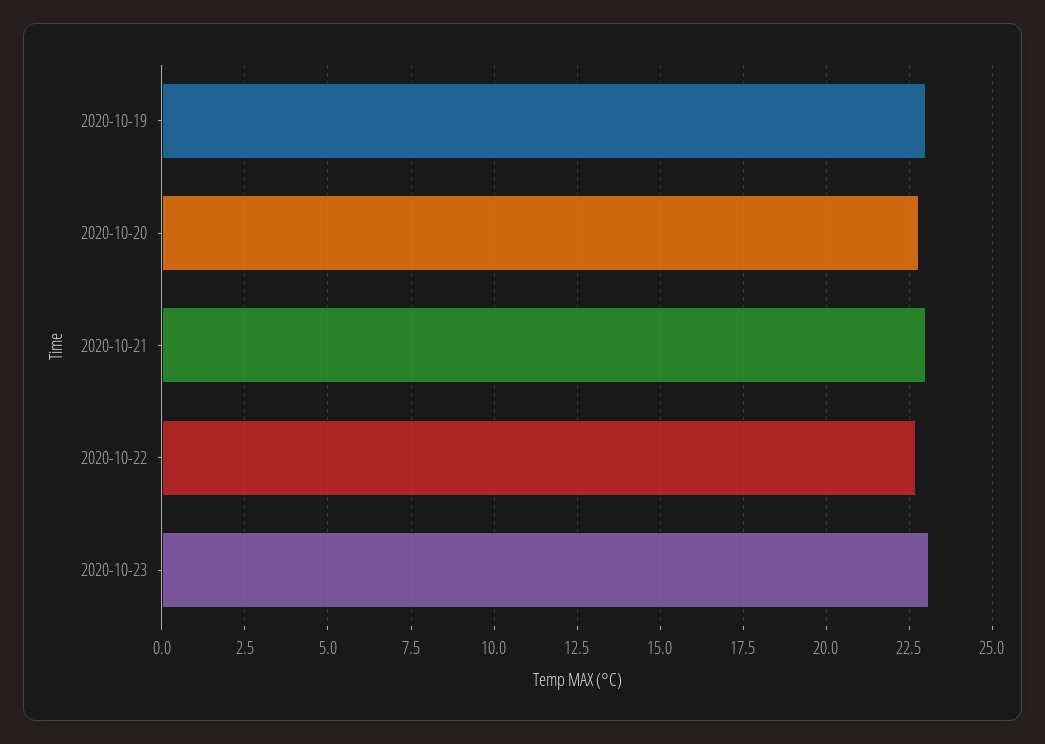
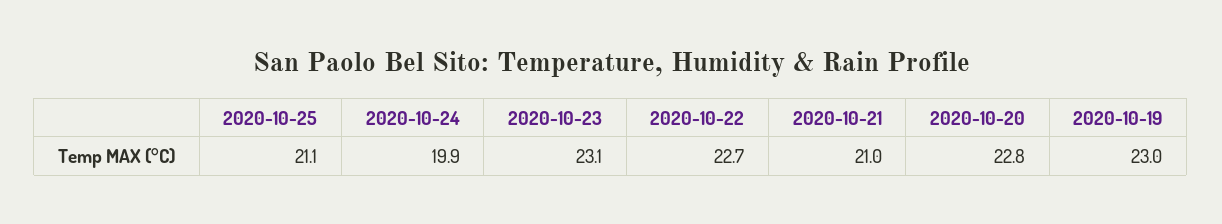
2020-10-21: 23 -> 21
2020-10-25: none -> 21.1
2020-10-24: none -> 19.9

